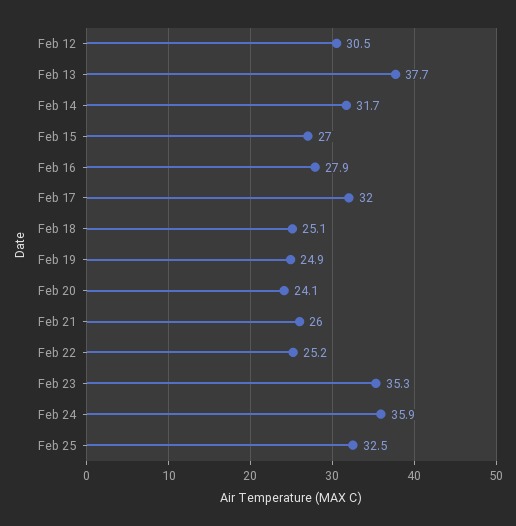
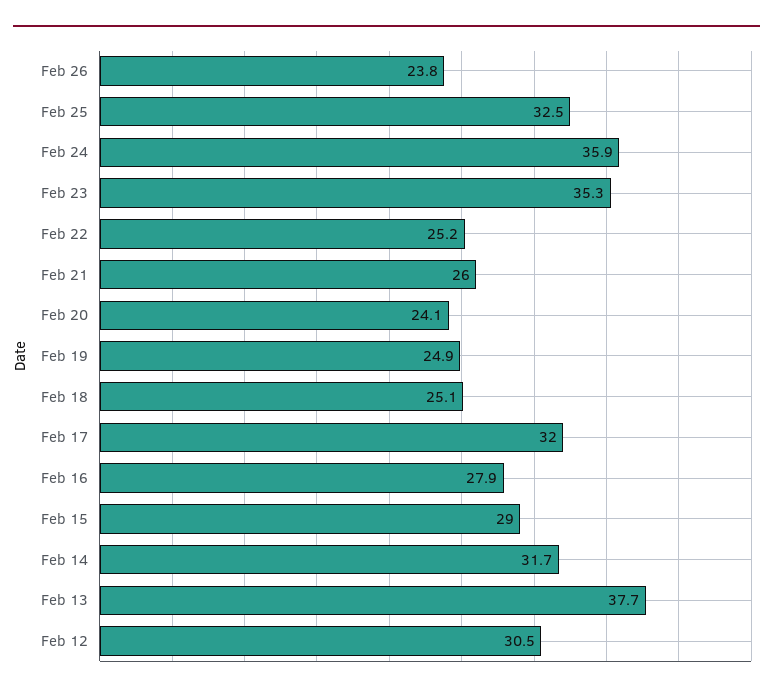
Feb 15: 27 -> 29
Feb 26: none -> 23.8

